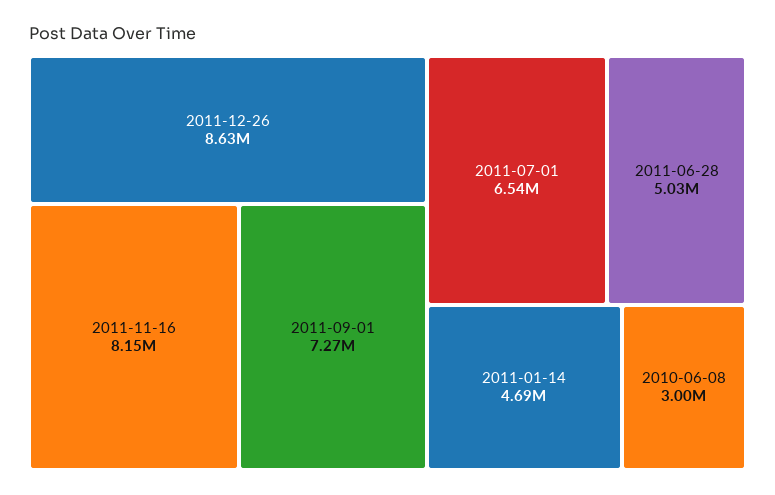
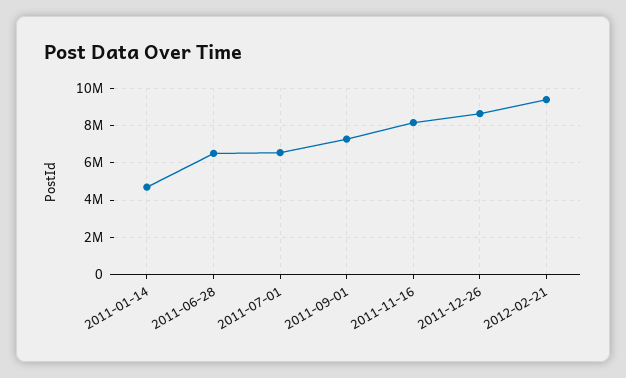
2011-06-28: 5030000 -> 6500000
2010-06-08: 3000000 -> none
2012-02-21: none -> 9500000

